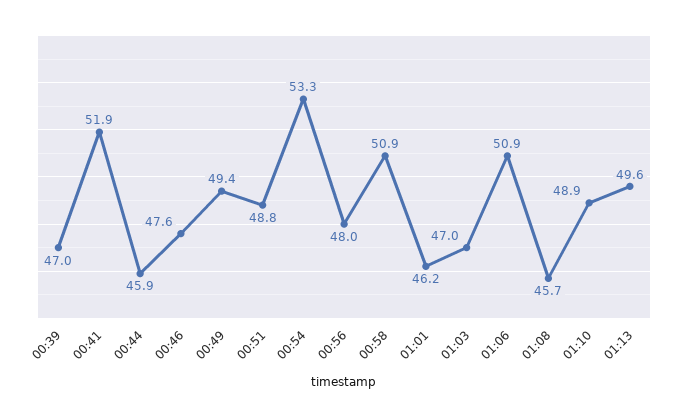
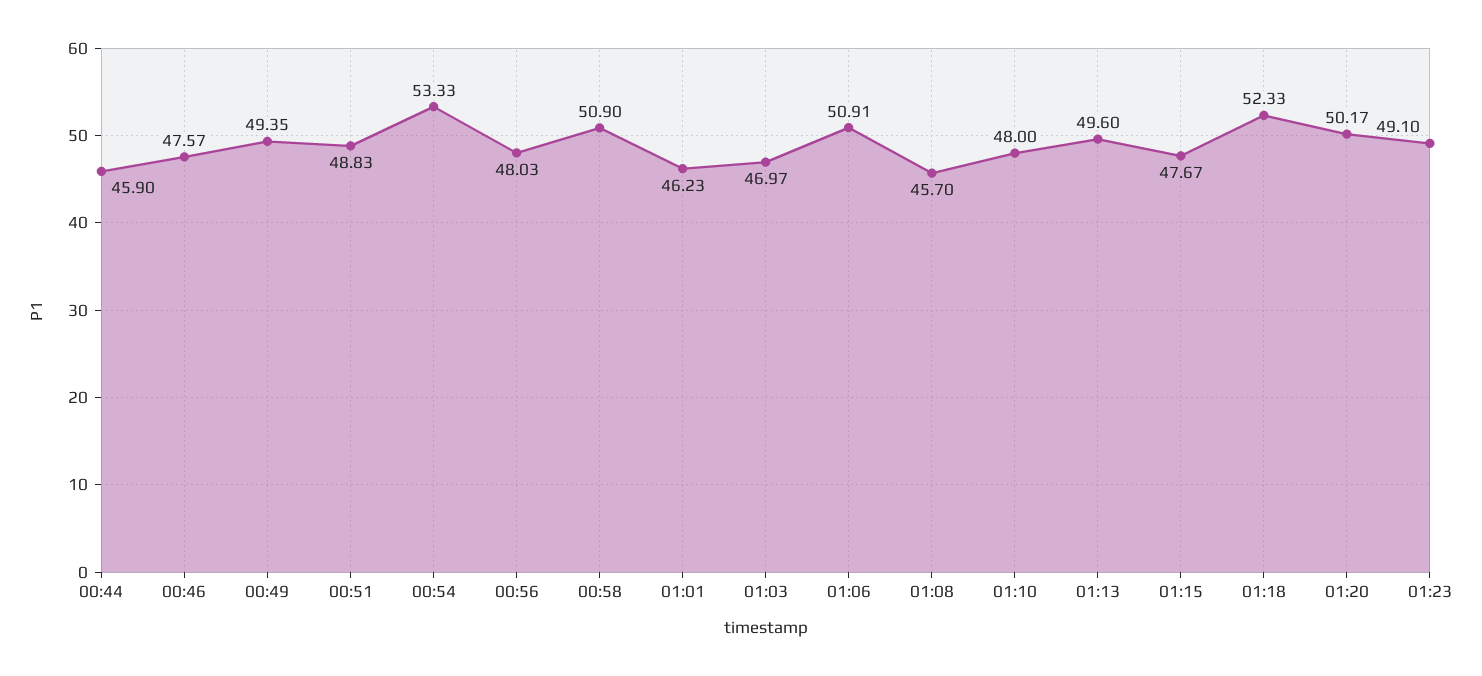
00:39: 47 -> none
00:41: 51.9 -> none
01:10: 48.9 -> 48
01:15: none -> 47.67
01:18: none -> 52.33
01:20: none -> 50.17
01:23: none -> 49.1

